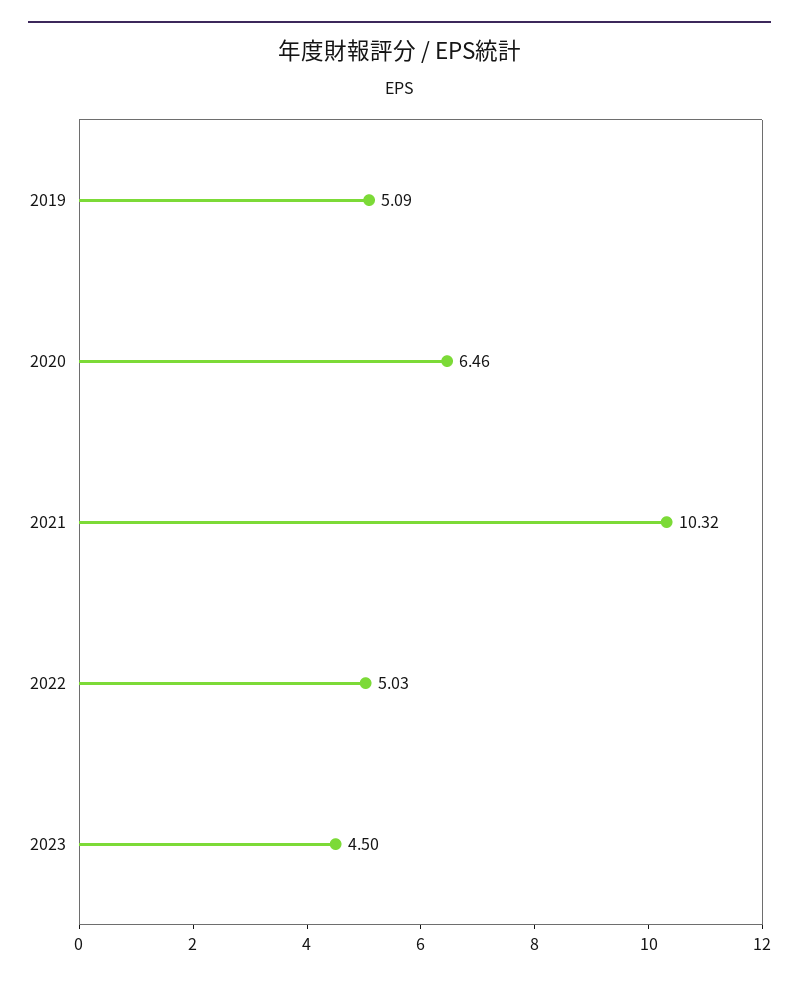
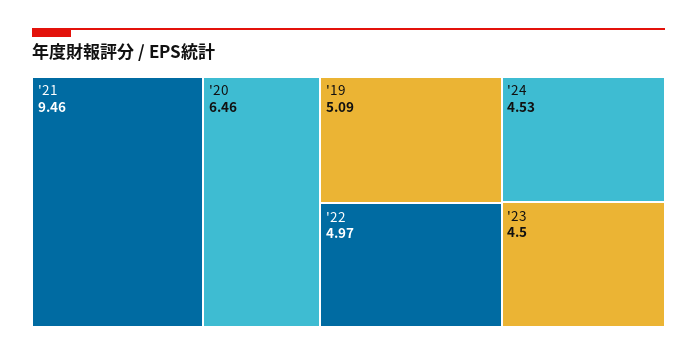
2021: 10.32 -> 9.46
2022: 5.03 -> 4.97
'24: none -> 4.53

